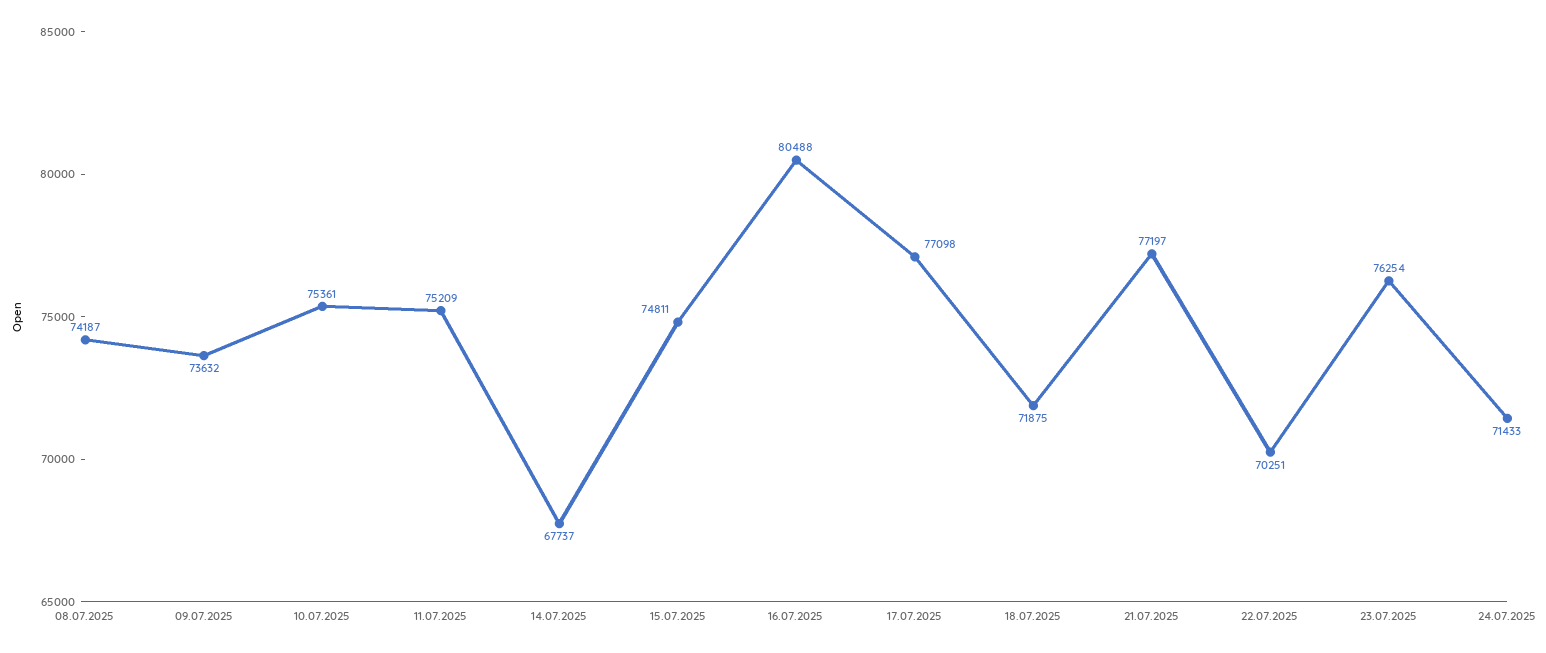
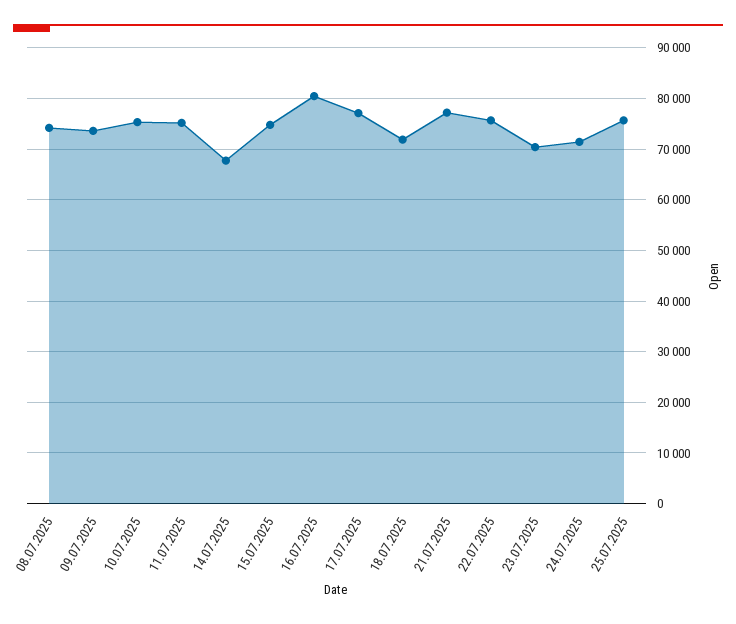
22.07.2025: 70251 -> 76000
23.07.2025: 76254 -> 70000
25.07.2025: none -> 76000

